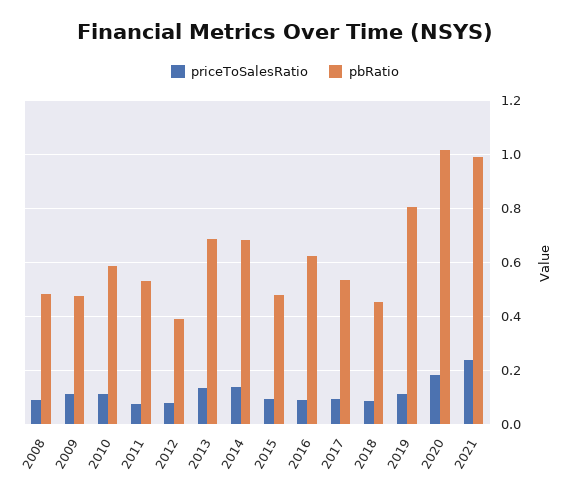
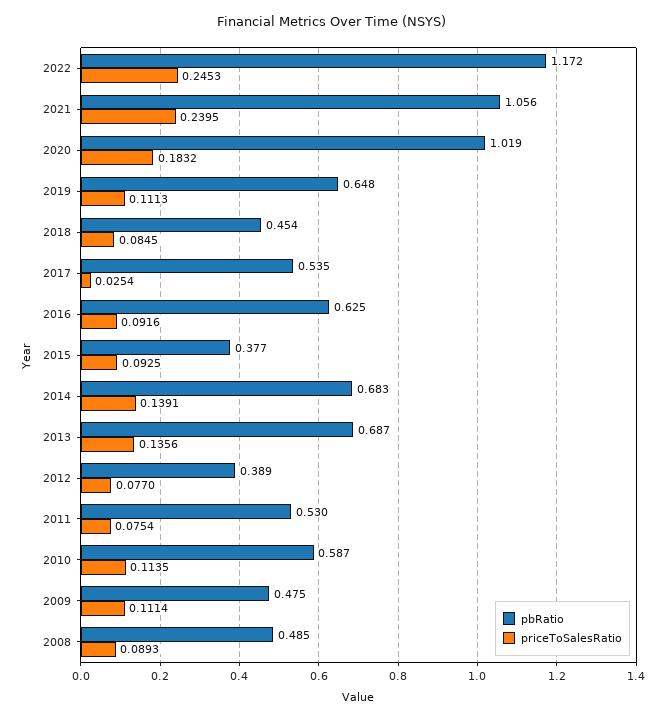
pbRatio, 2015: 0.475 -> 0.377
priceToSalesRatio, 2017: 0.1 -> 0.0254
pbRatio, 2019: 0.8 -> 0.648
pbRatio, 2021: 1 -> 1.056
pbRatio, 2022: none -> 1.172
priceToSalesRatio, 2022: none -> 0.2453

